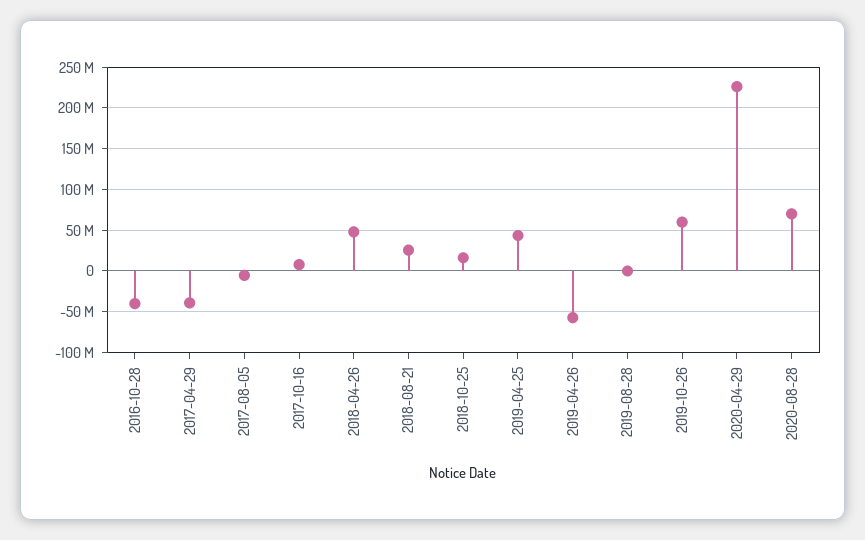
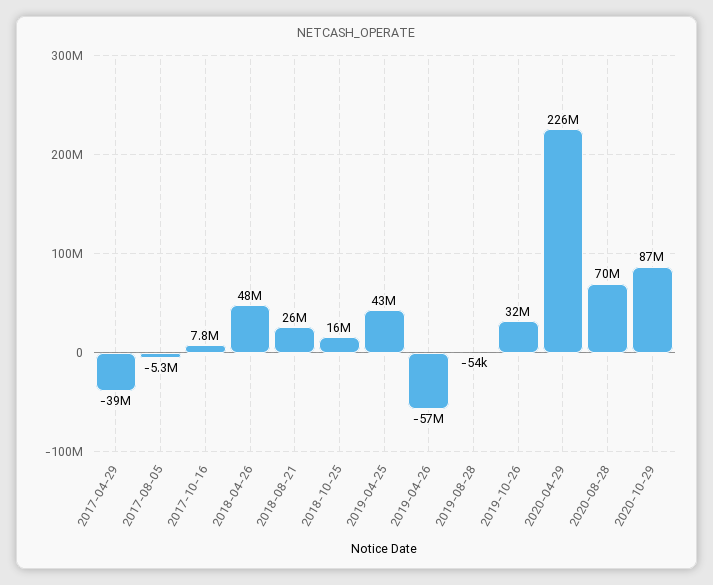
2016-10-28: -40000000 -> none
2019-10-26: 60000000 -> 32000000
2020-10-29: none -> 87000000

